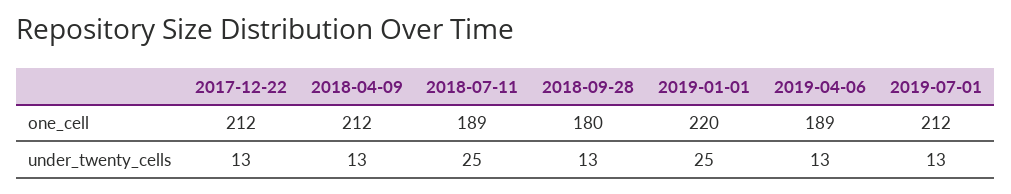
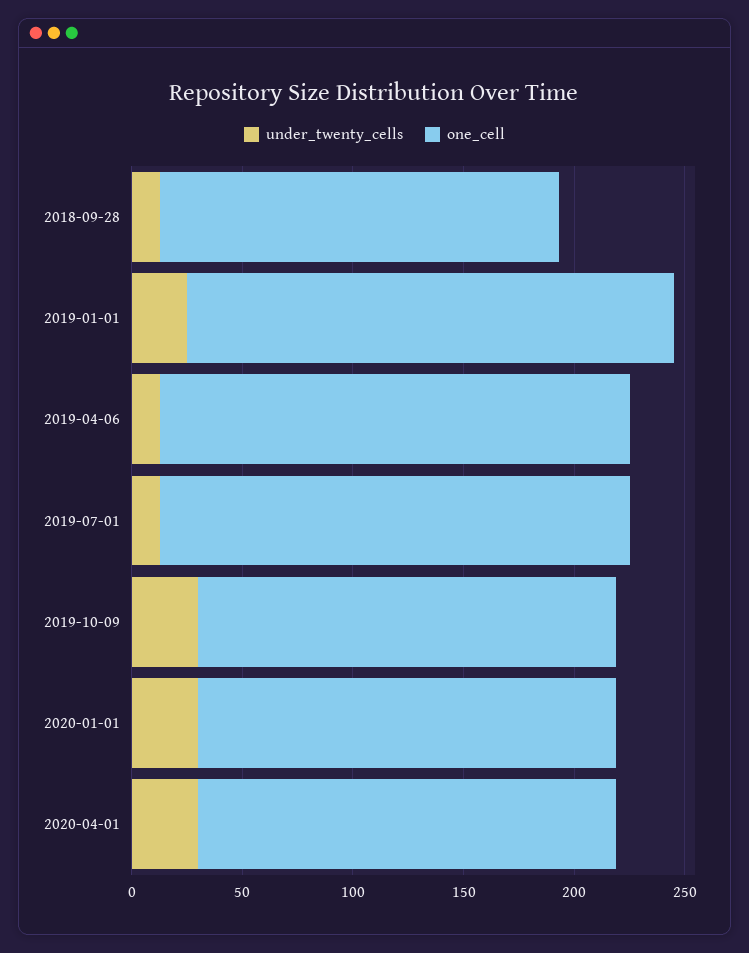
one_cell, 2017-12-22: 212 -> none
one_cell, 2018-04-09: 212 -> none
one_cell, 2018-07-11: 189 -> none
one_cell, 2019-04-06: 189 -> 210
under_twenty_cells, 2017-12-22: 13 -> none
under_twenty_cells, 2018-04-09: 13 -> none
under_twenty_cells, 2018-07-11: 25 -> none
under_twenty_cells, 2019-10-09: none -> 30
one_cell, 2019-10-09: none -> 190
under_twenty_cells, 2020-01-01: none -> 30
one_cell, 2020-01-01: none -> 190
under_twenty_cells, 2020-04-01: none -> 30
one_cell, 2020-04-01: none -> 190

